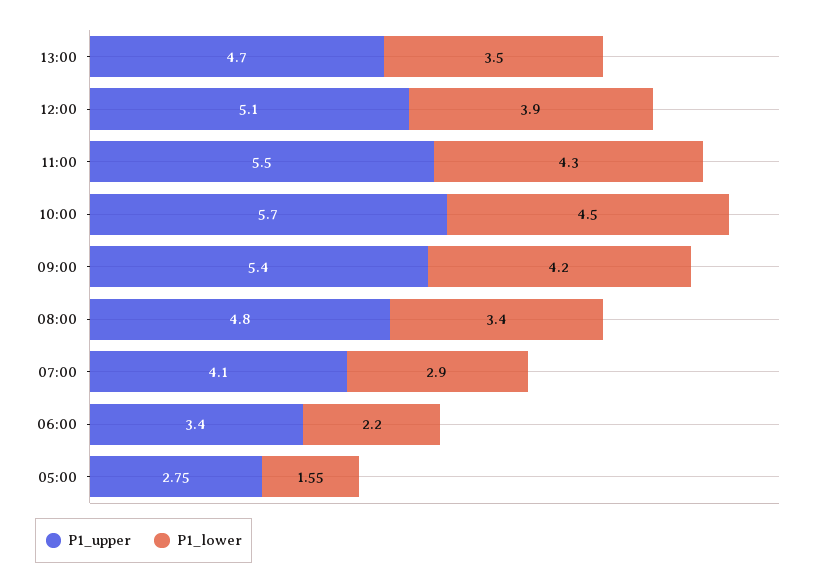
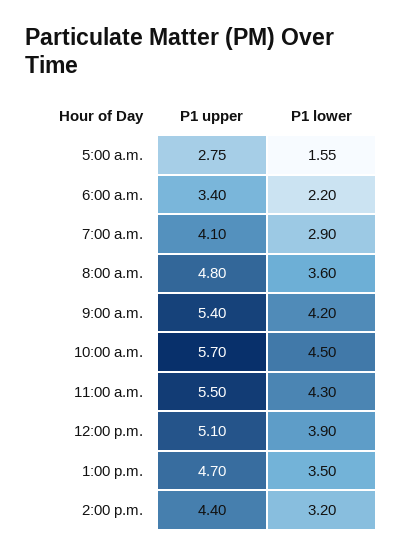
P1_lower, 08:00: 3.4 -> 3.6
P1_upper, 2:00 p.m.: none -> 4.4
P1_lower, 2:00 p.m.: none -> 3.2

